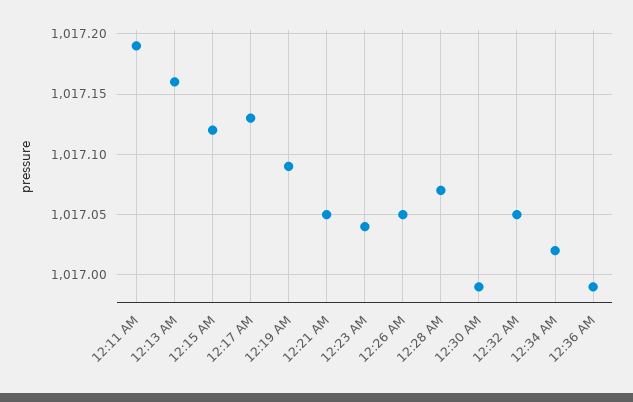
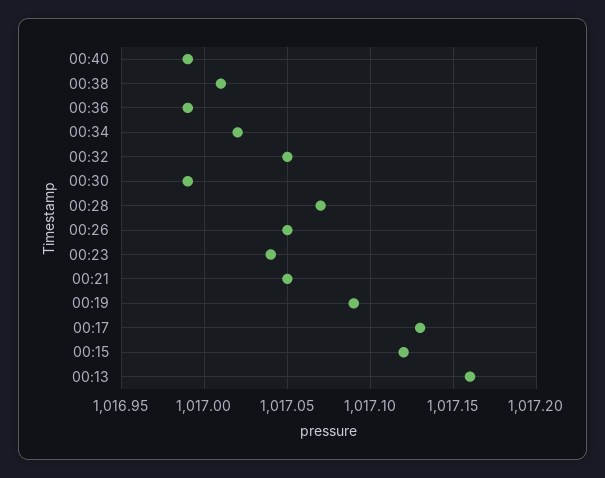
12:11 AM: 1017.19 -> none
00:40: none -> 1016.99
00:38: none -> 1017.01

